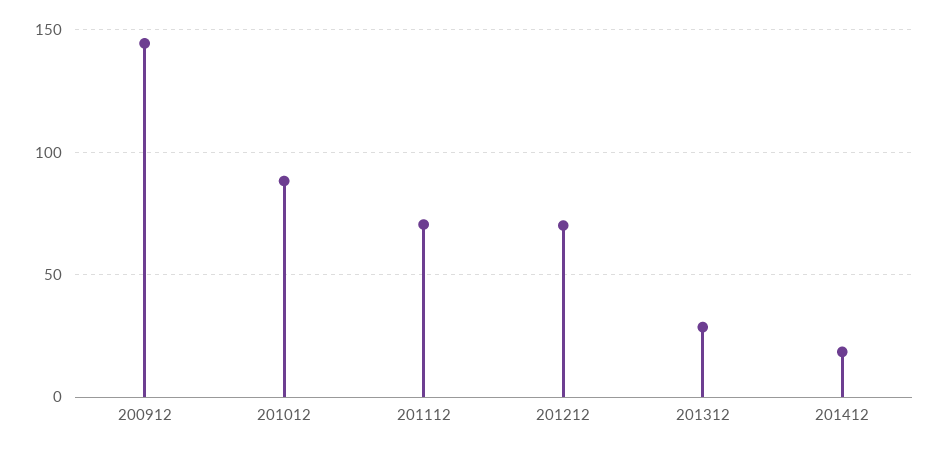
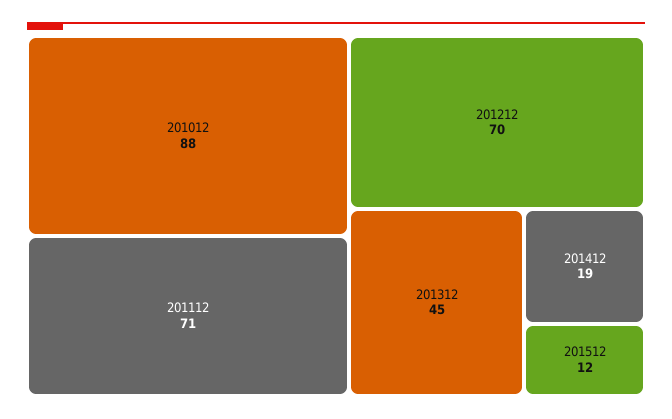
200912: 145 -> none
201312: 30 -> 45
201512: none -> 12

